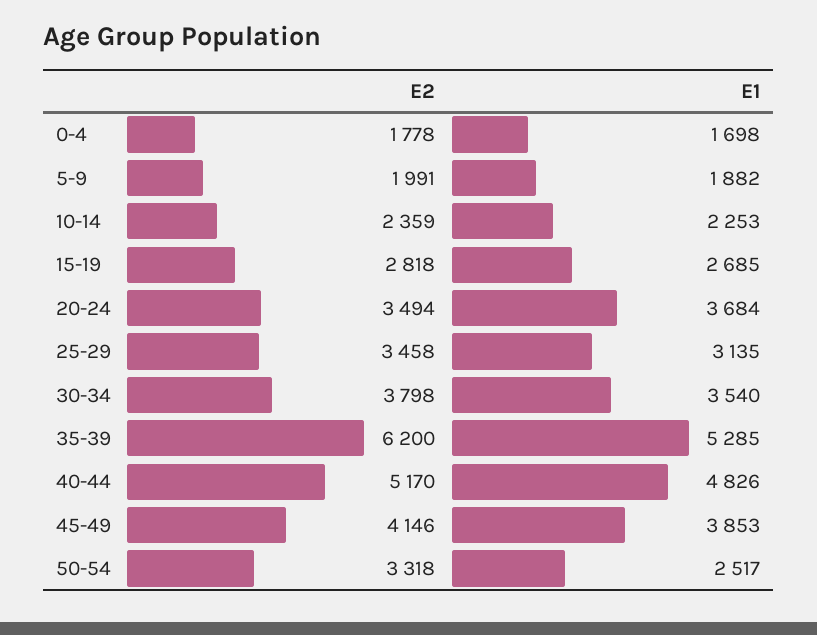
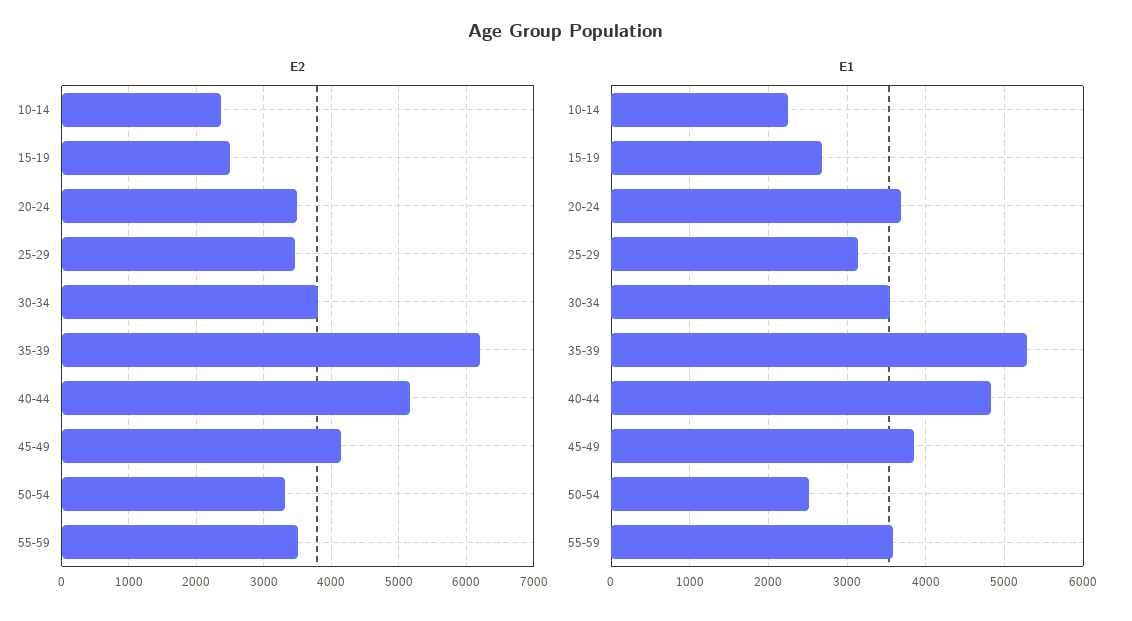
E2, 0-4: 1778 -> none
E1, 0-4: 1698 -> none
E2, 5-9: 1991 -> none
E1, 5-9: 1882 -> none
E2, 15-19: 2818 -> 2500
E2, 55-59: none -> 3500
E1, 55-59: none -> 3600

